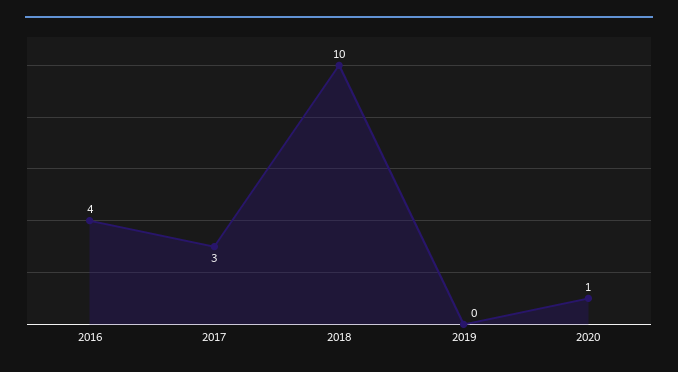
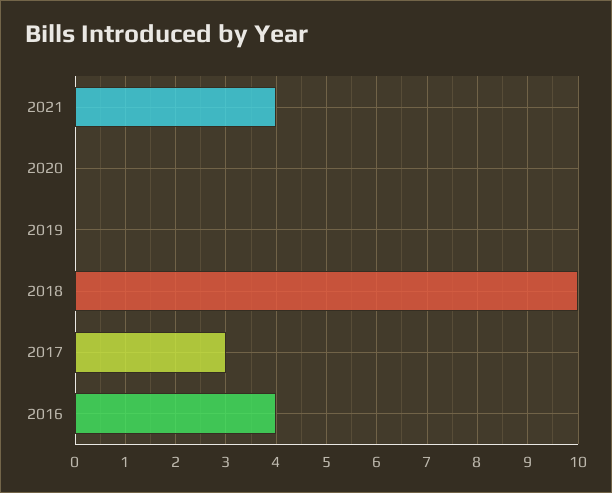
2020: 1 -> 0
2021: none -> 4

